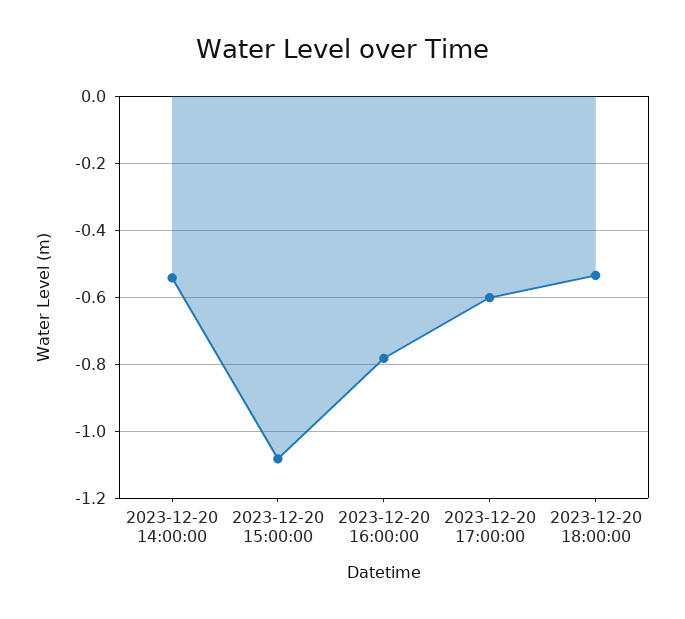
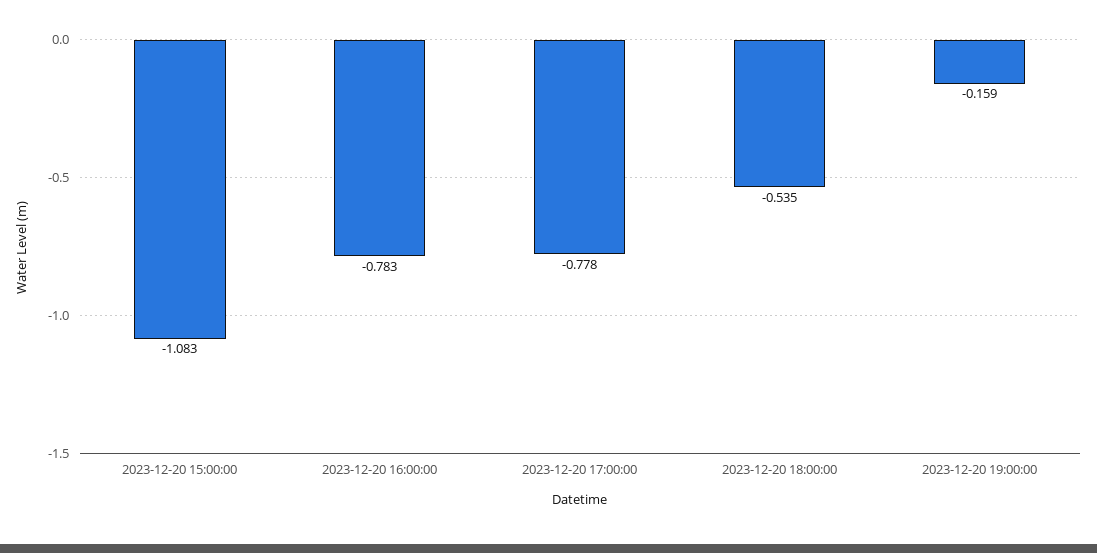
2023-12-20 14:00:00: -0.54 -> none
2023-12-20 17:00:00: -0.6 -> -0.778
2023-12-20 19:00:00: none -> -0.159

